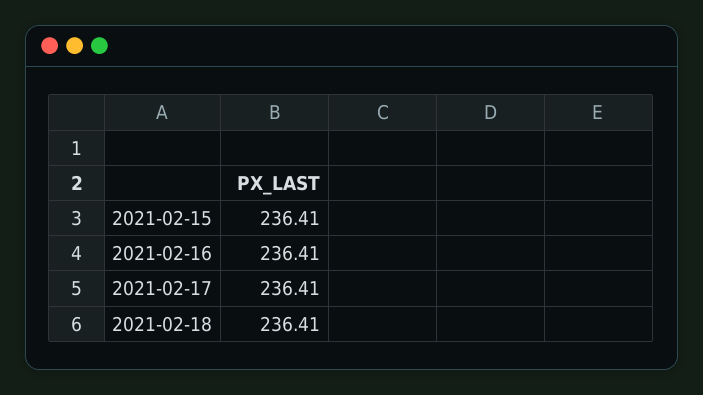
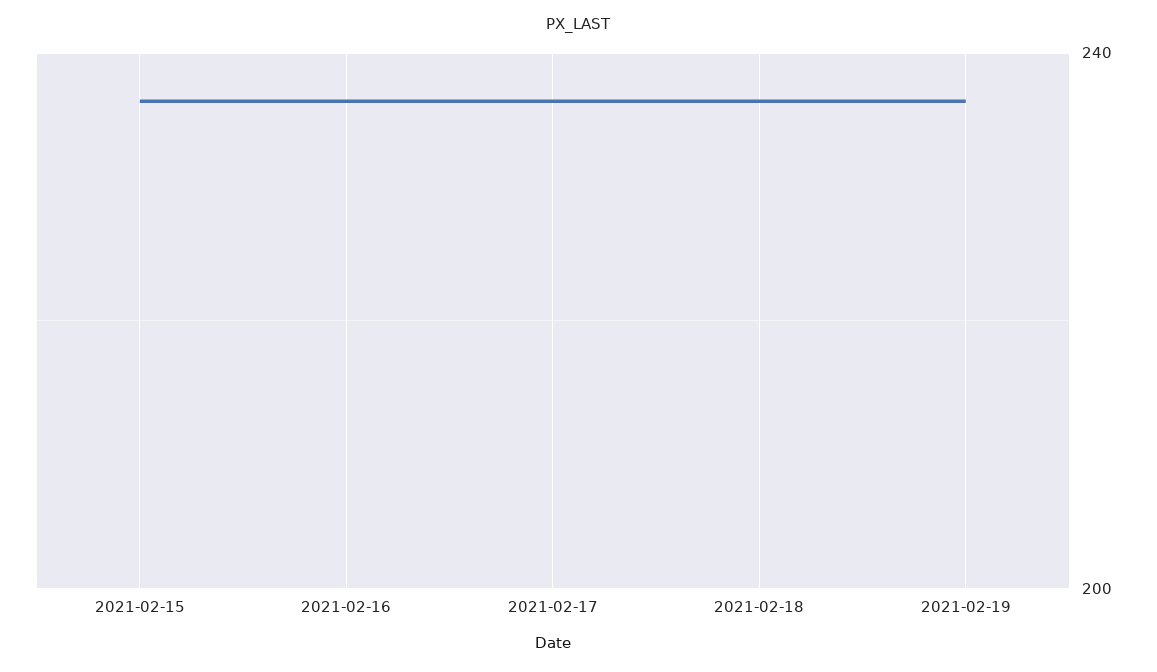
2021-02-19: none -> 235

